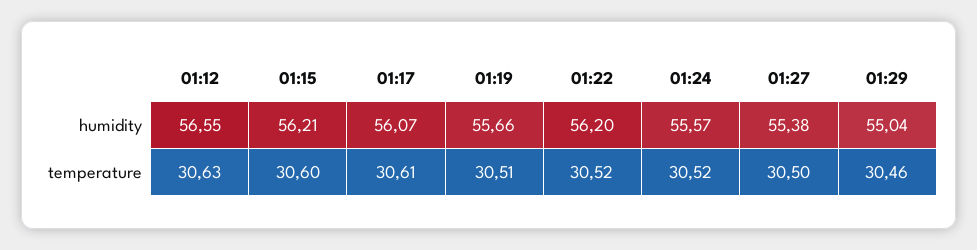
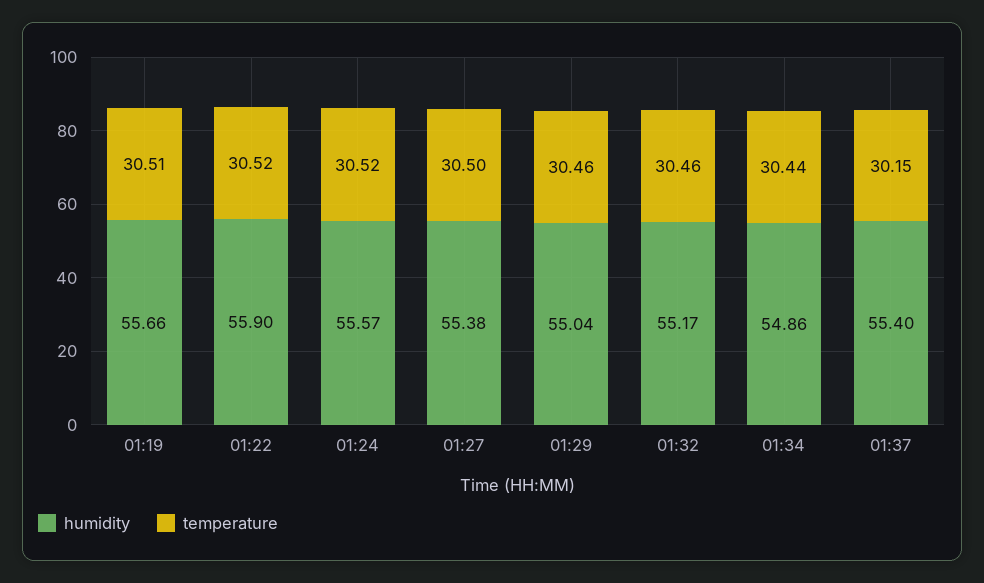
humidity, 01:12: 56.55 -> none
humidity, 01:15: 56.21 -> none
humidity, 01:17: 56.07 -> none
humidity, 01:22: 56.2 -> 55.9
temperature, 01:12: 30.63 -> none
temperature, 01:15: 30.6 -> none
temperature, 01:17: 30.61 -> none
humidity, 01:32: none -> 55.17
temperature, 01:32: none -> 30.46
humidity, 01:34: none -> 54.86
temperature, 01:34: none -> 30.44
humidity, 01:37: none -> 55.4
temperature, 01:37: none -> 30.15

